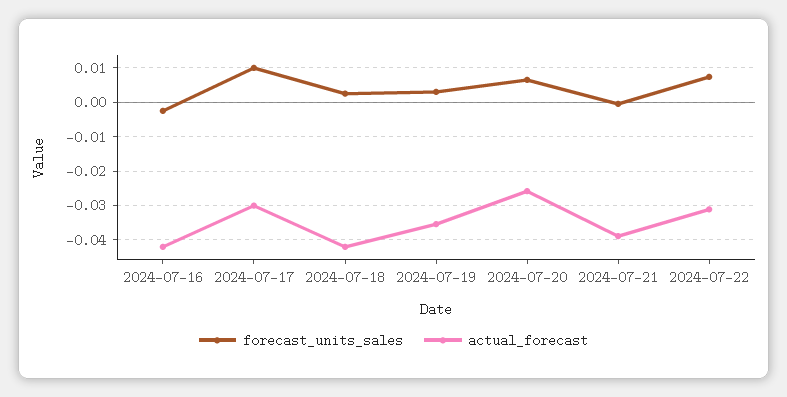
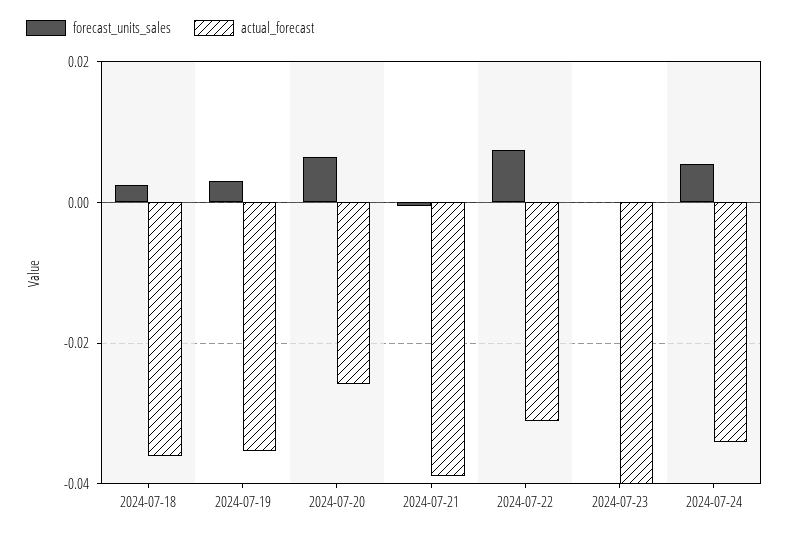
forecast_units_sales, 2024-07-16: -0.002 -> none
actual_forecast, 2024-07-16: -0.042 -> none
forecast_units_sales, 2024-07-17: 0.01 -> none
actual_forecast, 2024-07-17: -0.03 -> none
actual_forecast, 2024-07-18: -0.042 -> -0.036
forecast_units_sales, 2024-07-23: none -> 0
actual_forecast, 2024-07-23: none -> -0.04
forecast_units_sales, 2024-07-24: none -> 0.006
actual_forecast, 2024-07-24: none -> -0.034

